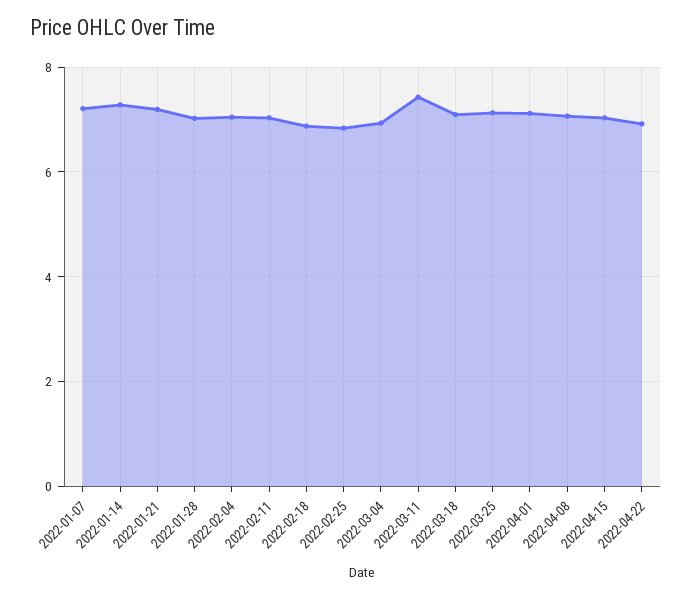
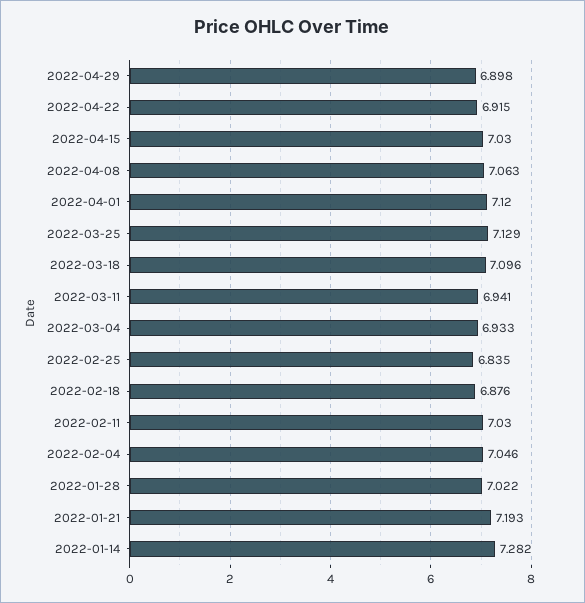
2022-01-07: 7.2 -> none
2022-03-11: 7.4 -> 6.941
2022-04-29: none -> 6.898

